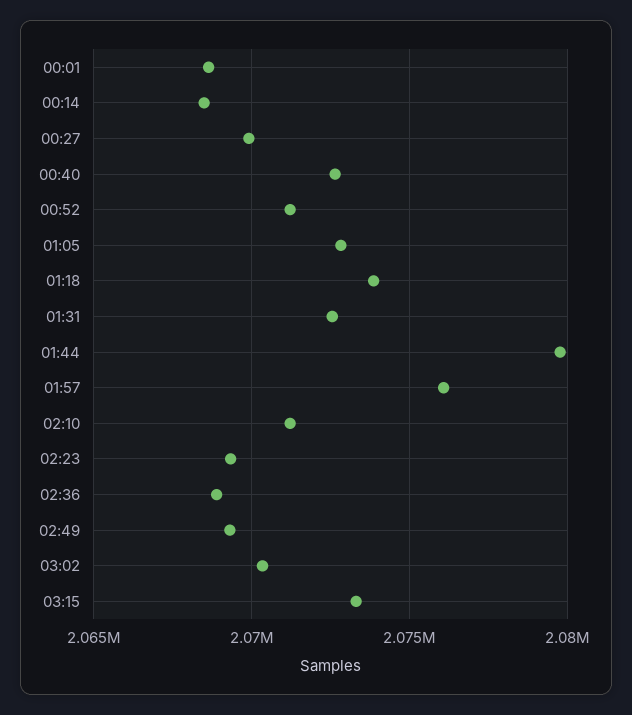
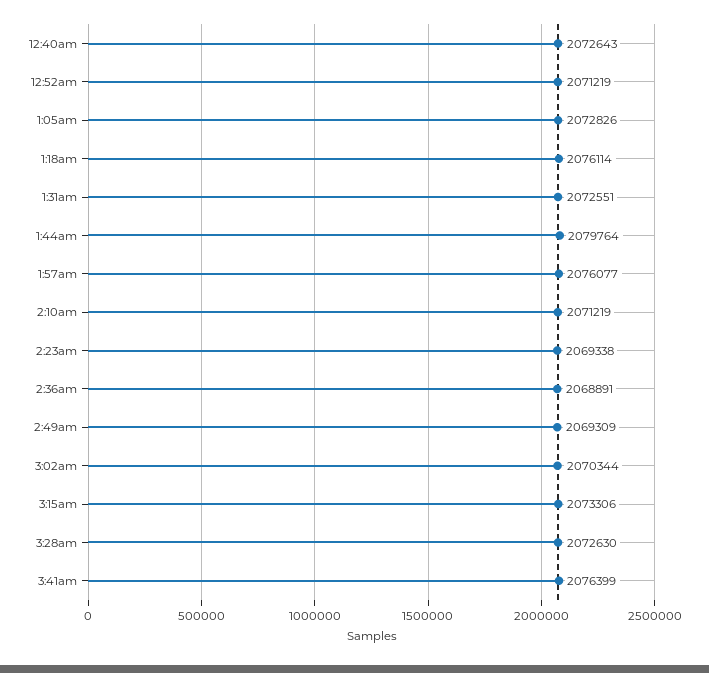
00:01: 2068500 -> none
00:14: 2068500 -> none
00:27: 2070000 -> none
01:18: 2074000 -> 2076114
3:28am: none -> 2072630
3:41am: none -> 2076399

